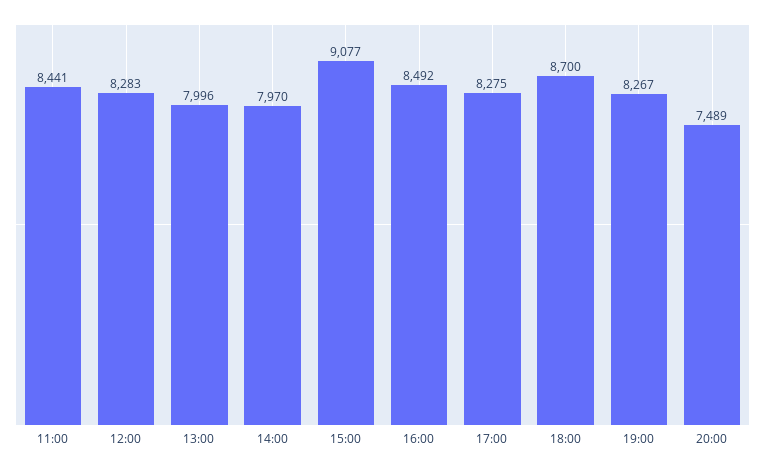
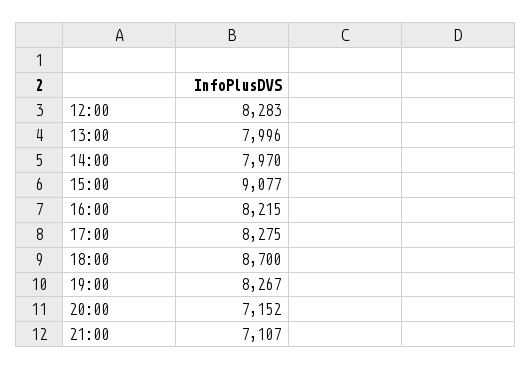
11:00: 8441 -> none
16:00: 8492 -> 8215
20:00: 7489 -> 7152
21:00: none -> 7107

